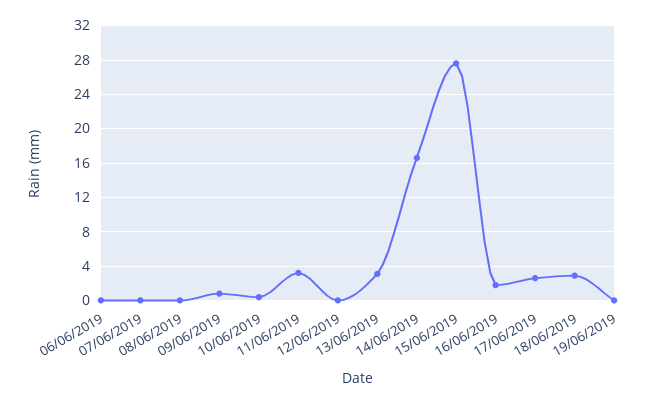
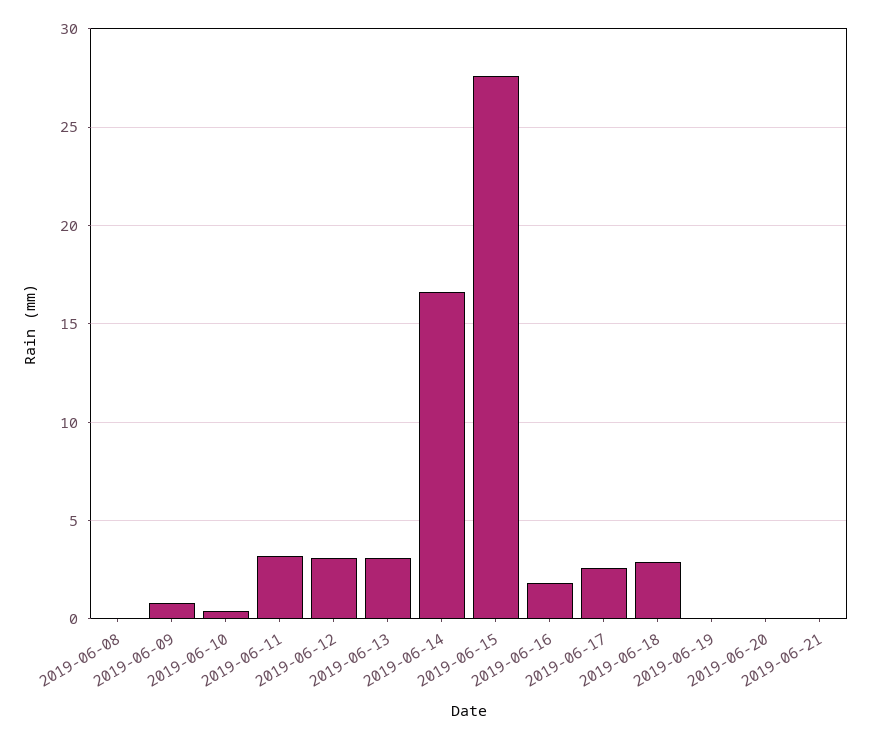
06/06/2019: 0 -> none
07/06/2019: 0 -> none
12/06/2019: 0 -> 3
2019-06-20: none -> 0
2019-06-21: none -> 0

